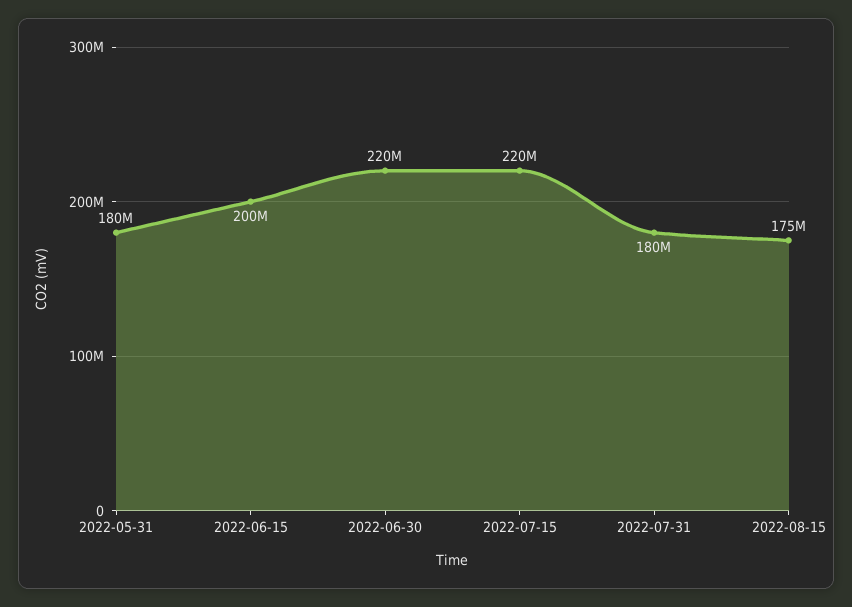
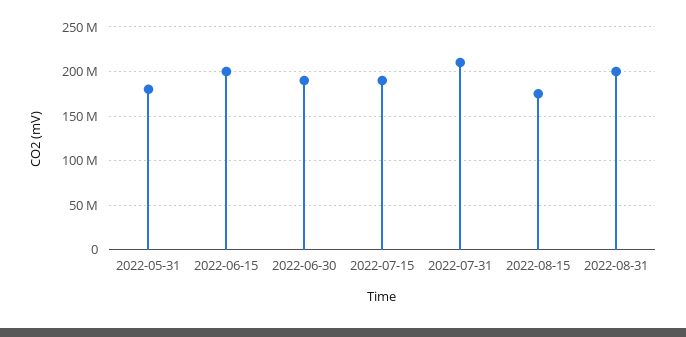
2022-06-30: 220000000 -> 190000000
2022-07-15: 220000000 -> 190000000
2022-07-31: 180000000 -> 210000000
2022-08-31: none -> 200000000

